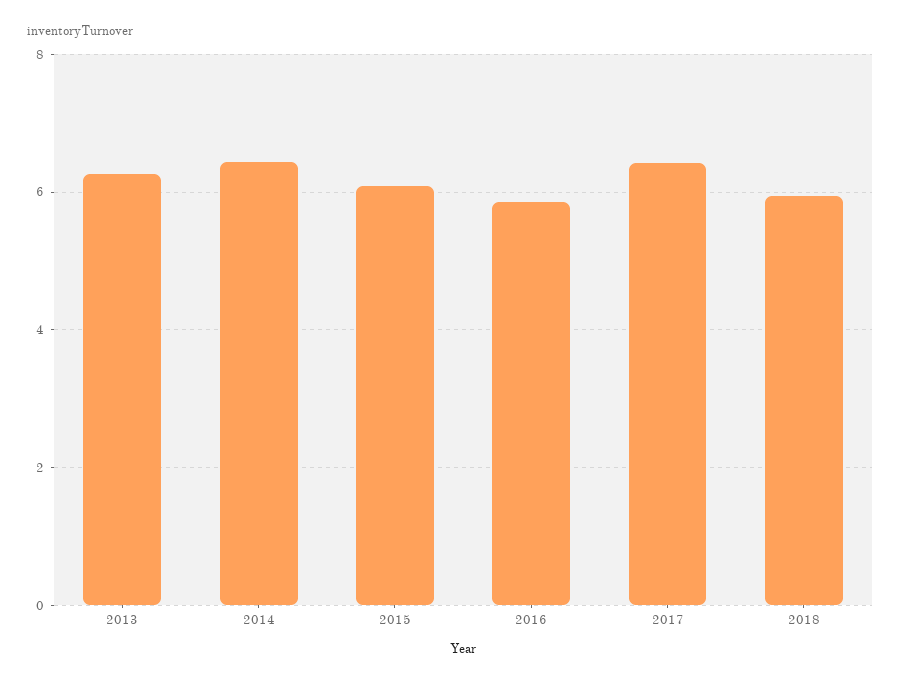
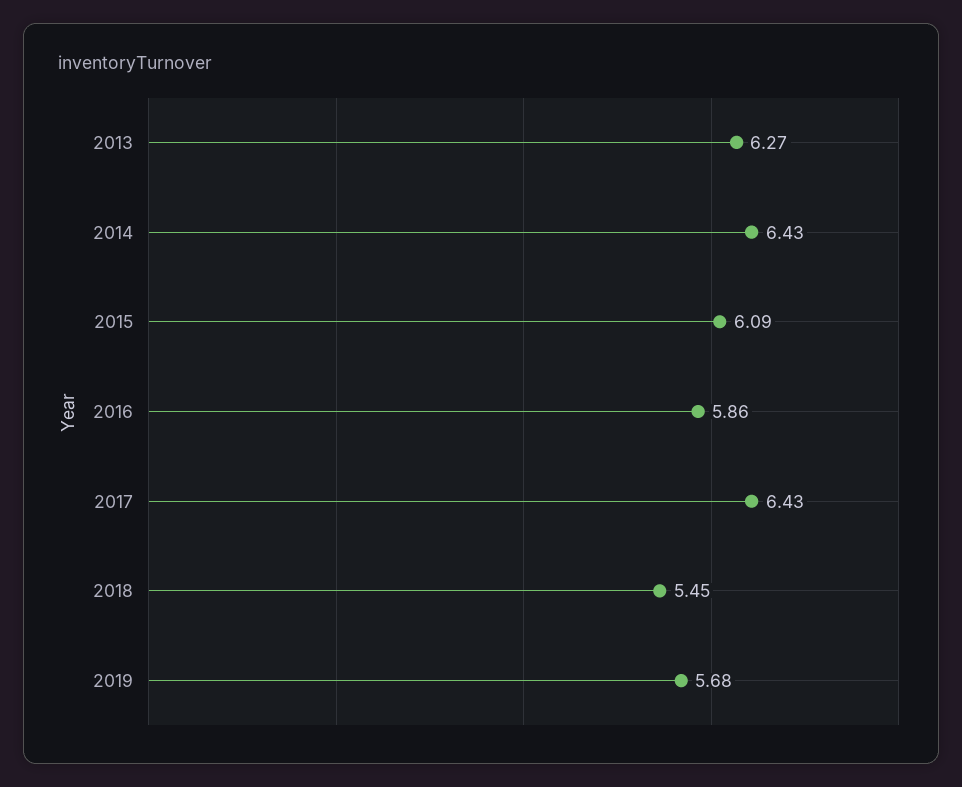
2018: 6 -> 5.45
2019: none -> 5.68

